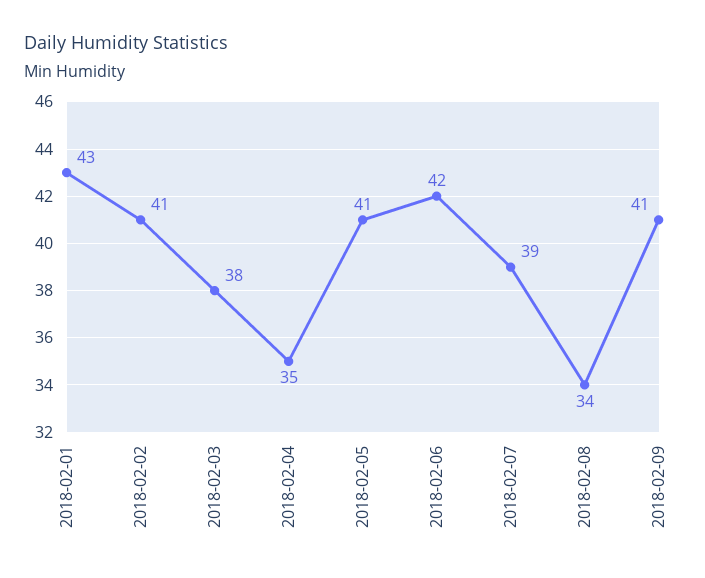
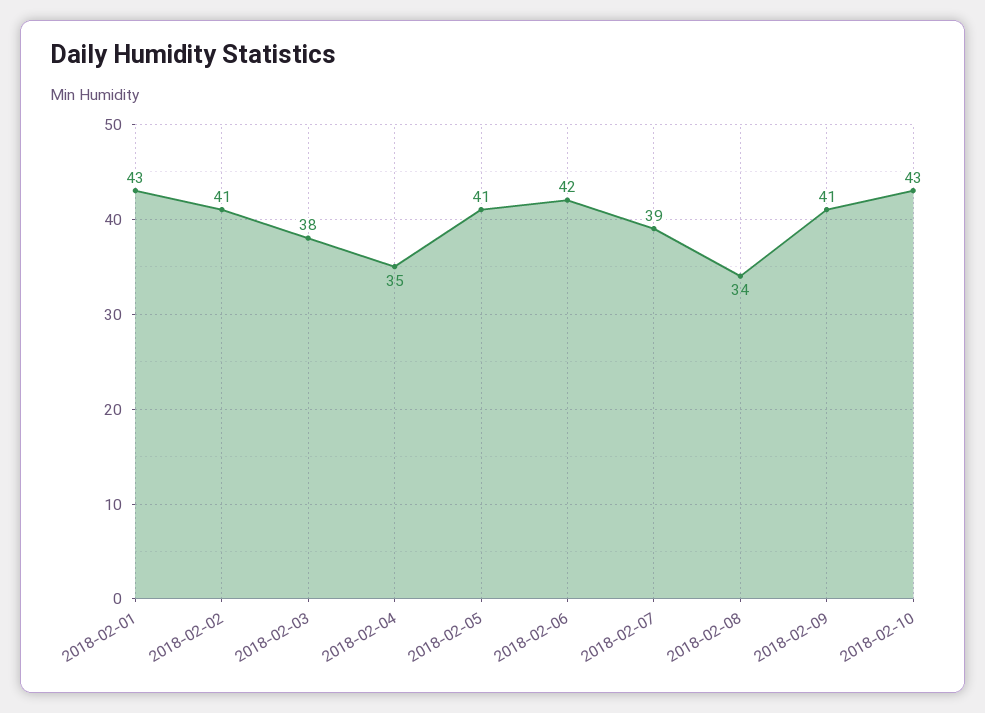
2018-02-10: none -> 43

